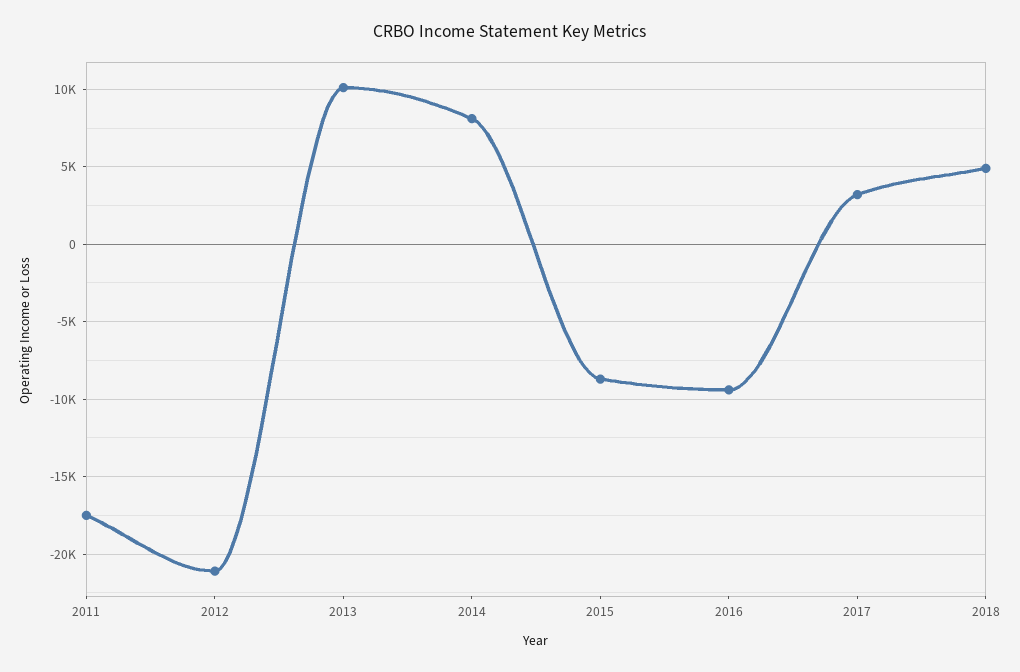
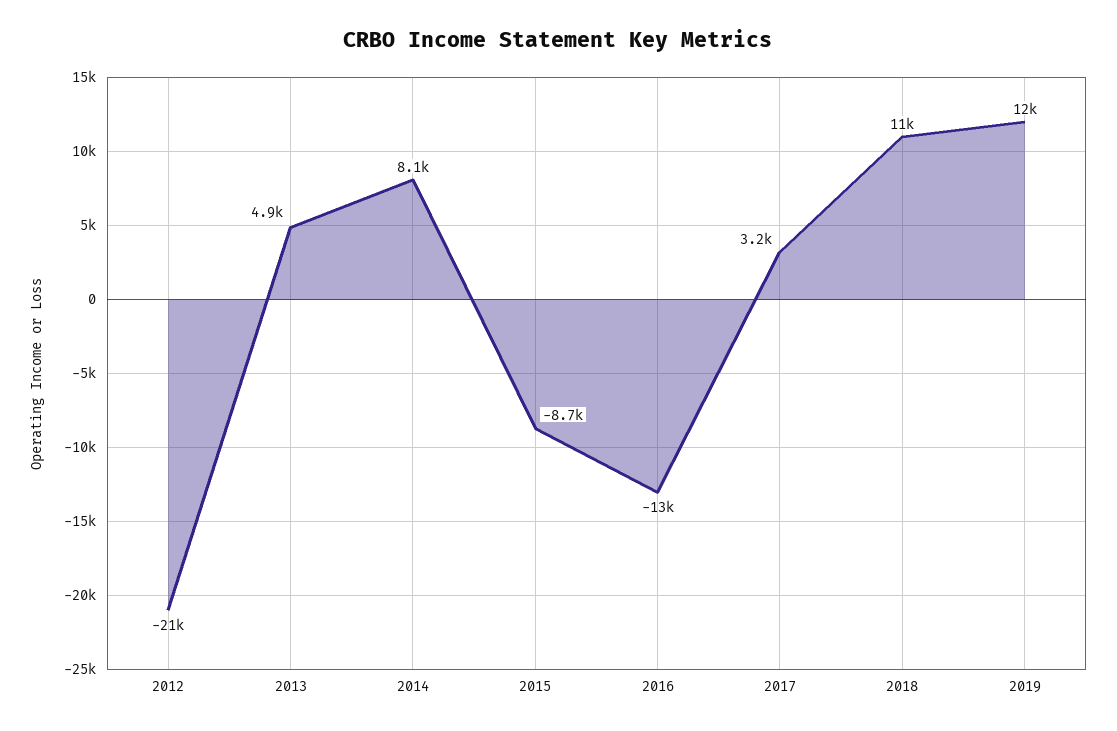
2011: -17500 -> none
2013: 10000 -> 4900
2016: -9500 -> -13000
2018: 5000 -> 11000
2019: none -> 12000

